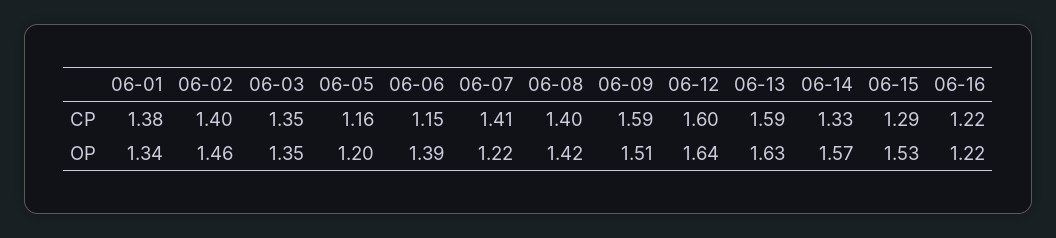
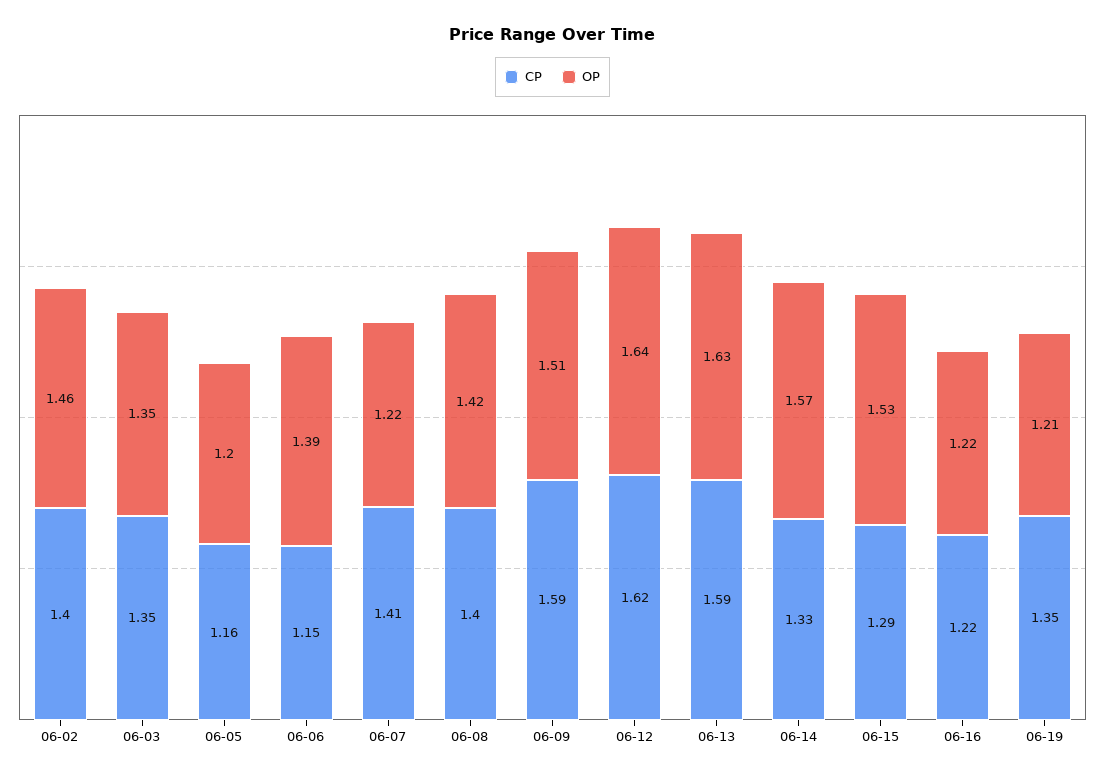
CP, 06-01: 1.38 -> none
CP, 06-12: 1.6 -> 1.62
OP, 06-01: 1.34 -> none
CP, 06-19: none -> 1.35
OP, 06-19: none -> 1.21

